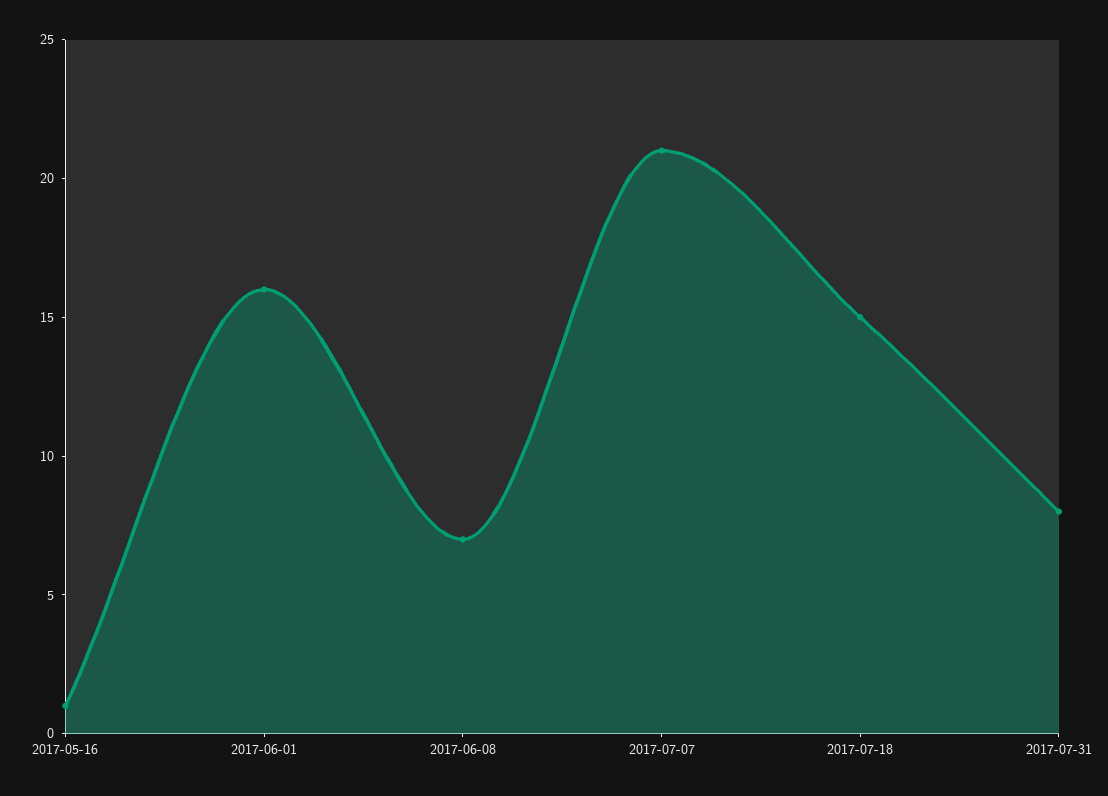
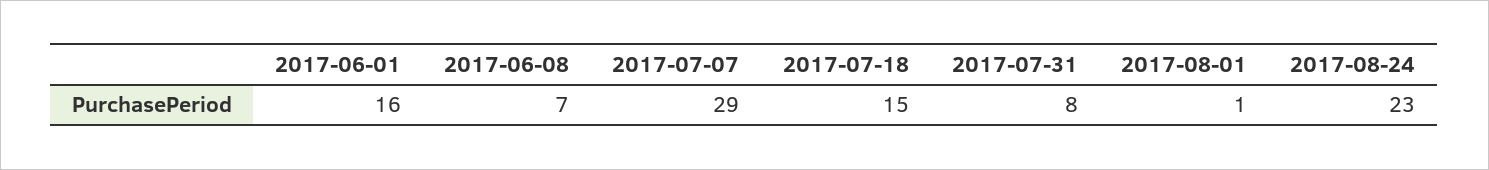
2017-05-16: 1 -> none
2017-07-07: 21 -> 29
2017-08-01: none -> 1
2017-08-24: none -> 23

